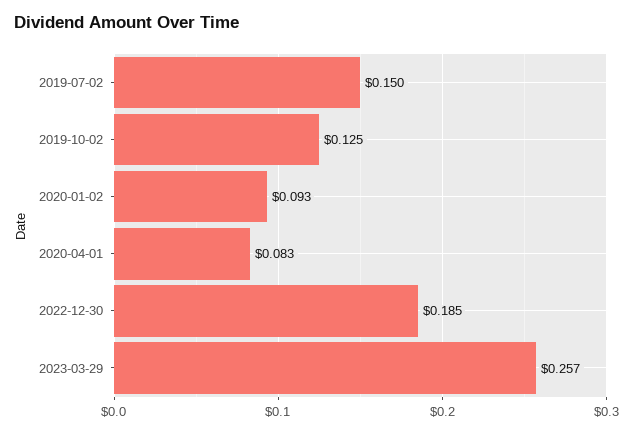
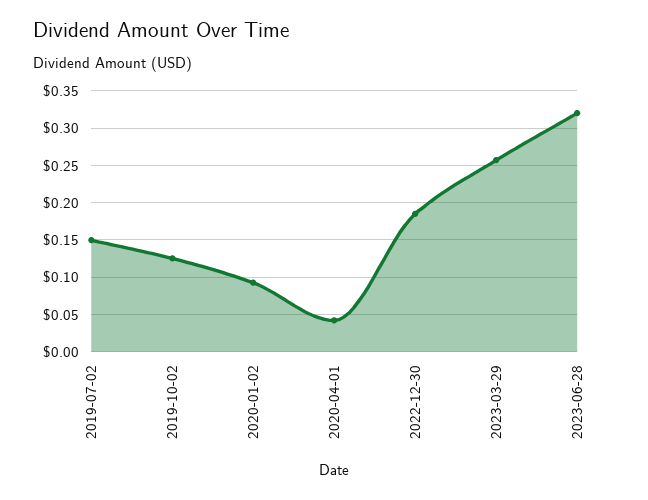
2020-04-01: 0.083 -> 0.04
2023-06-28: none -> 0.32

